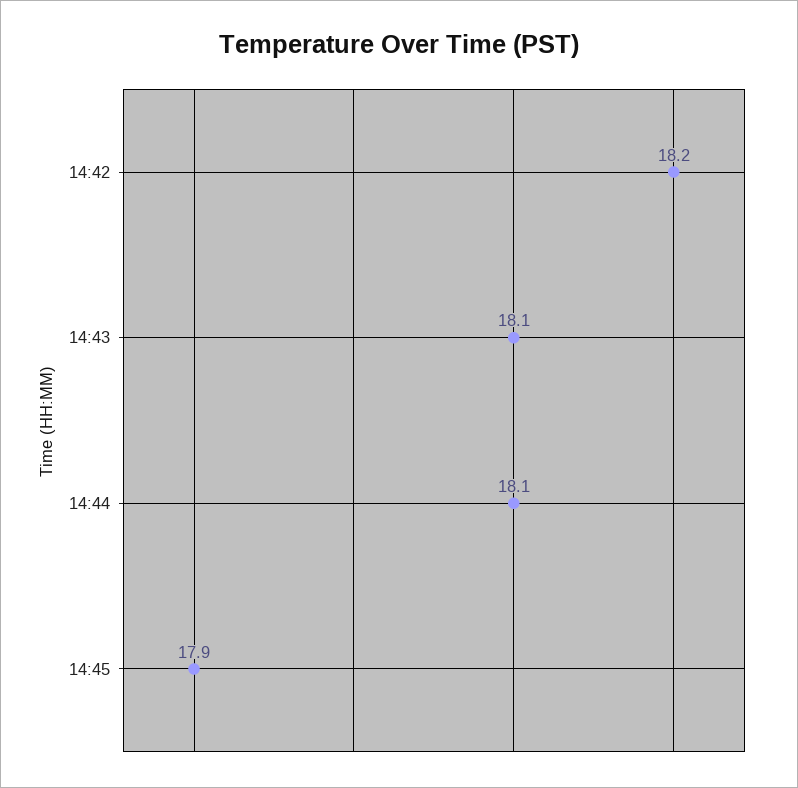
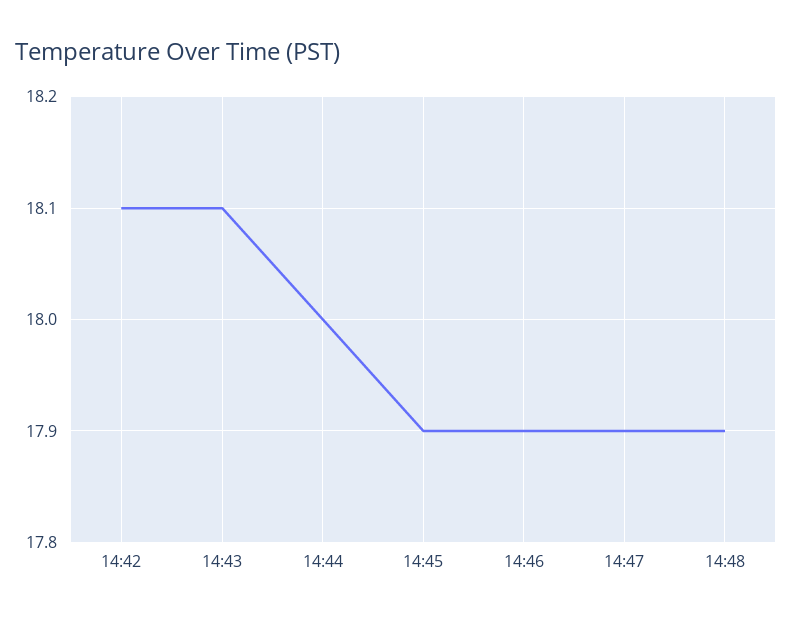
14:42: 18.2 -> 18.1
14:44: 18.1 -> 18
14:46: none -> 17.9
14:47: none -> 17.9
14:48: none -> 17.9

